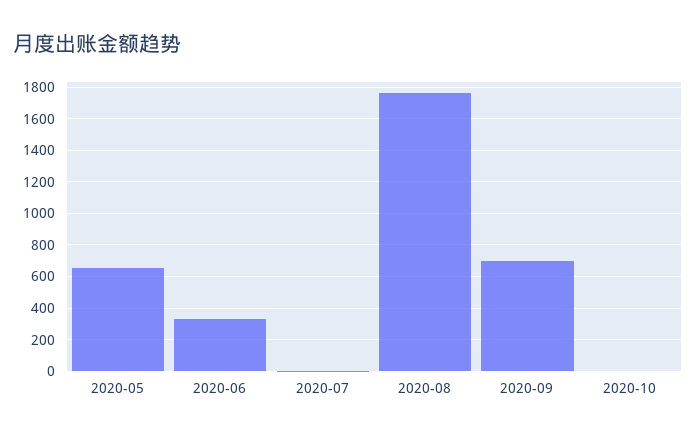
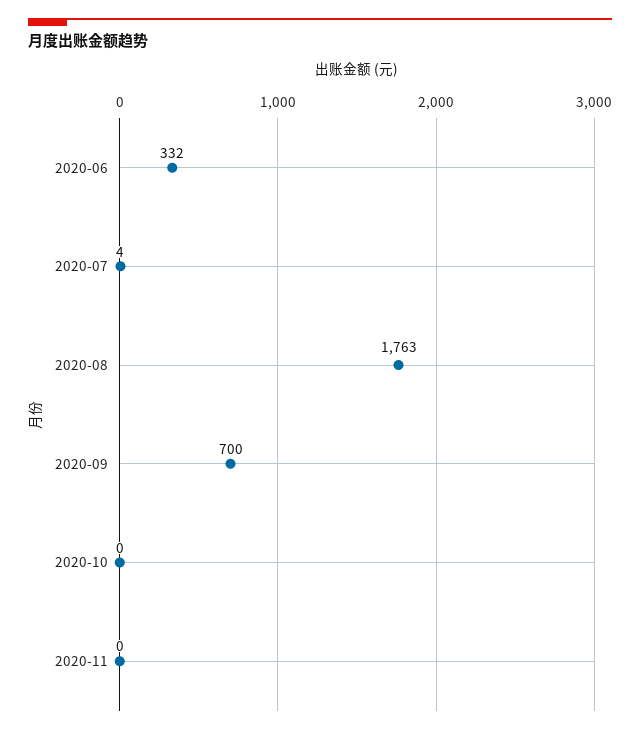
2020-05: 650 -> none
2020-11: none -> 0

